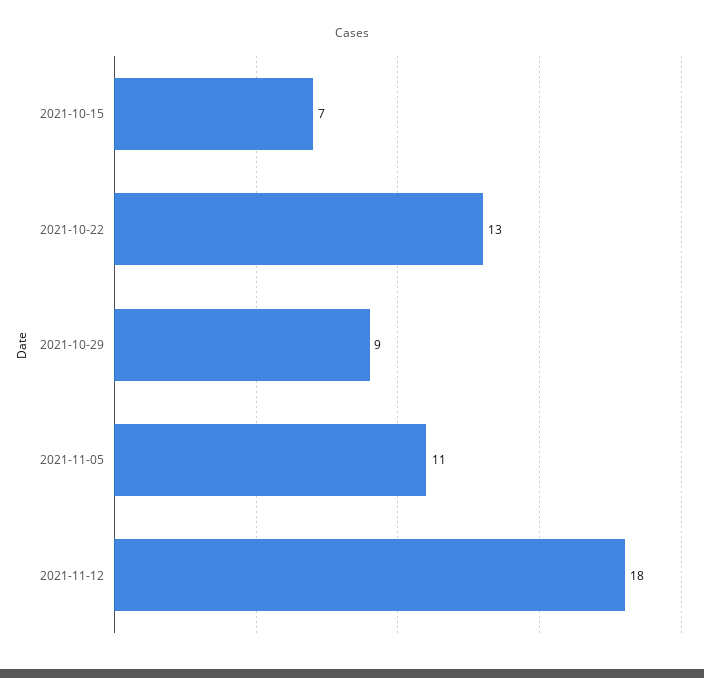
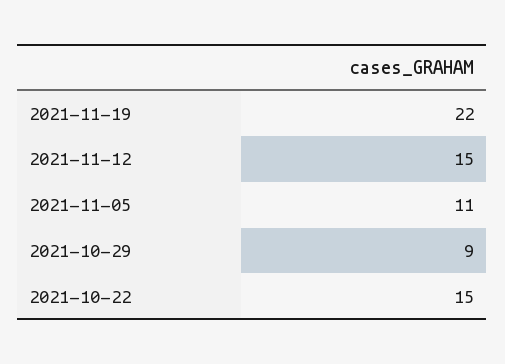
2021-10-15: 7 -> none
2021-10-22: 13 -> 15
2021-11-12: 18 -> 15
2021-11-19: none -> 22

